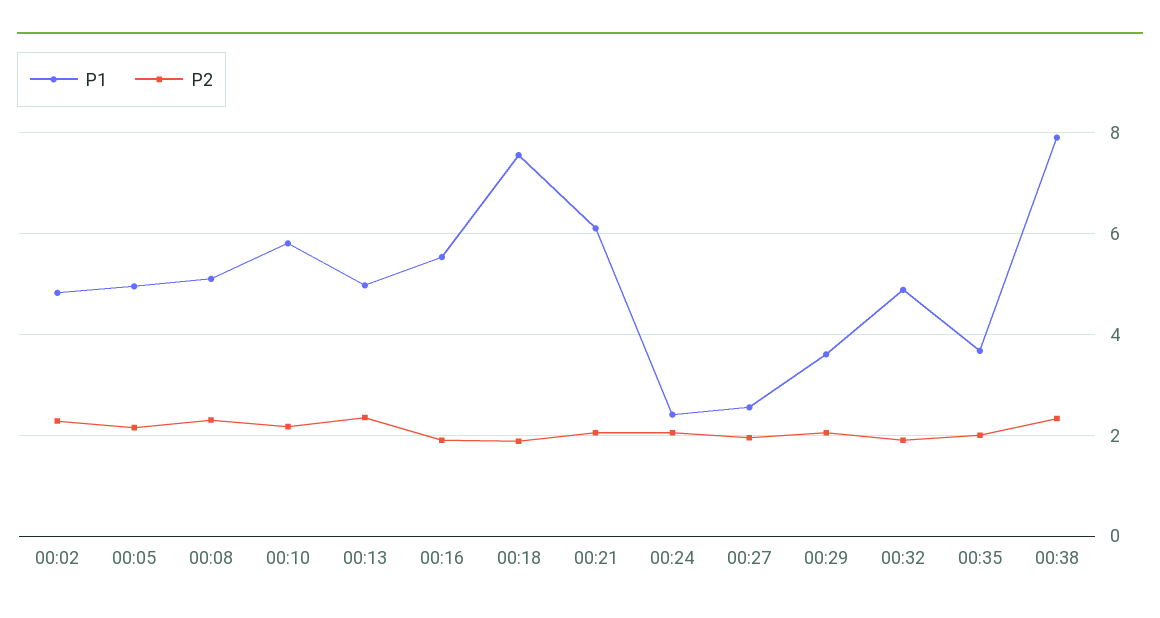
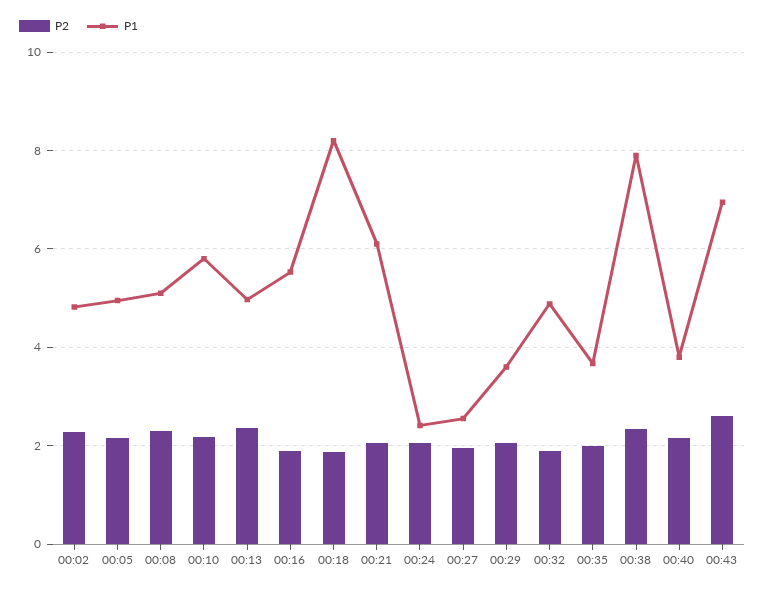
P1, 00:18: 7.6 -> 8.2
P2, 00:40: none -> 2.2
P1, 00:40: none -> 3.8
P2, 00:43: none -> 2.6
P1, 00:43: none -> 7

